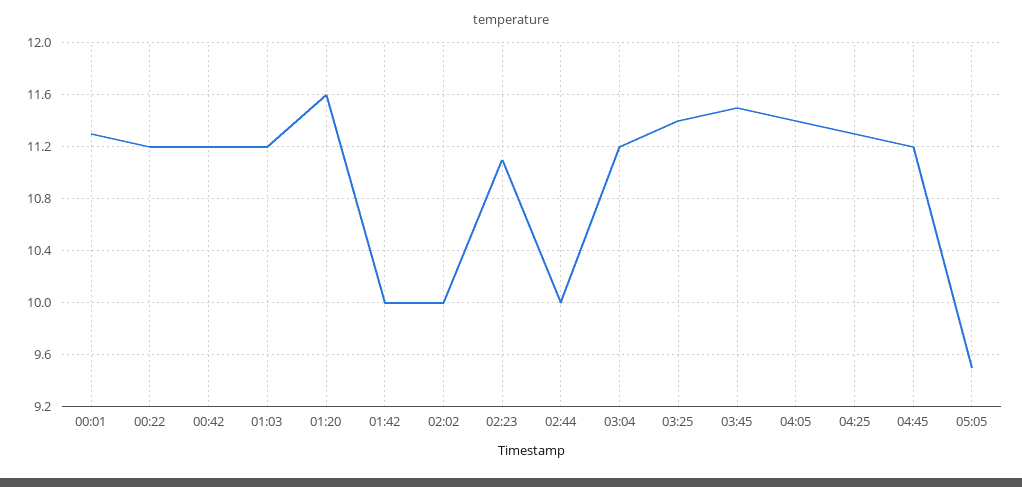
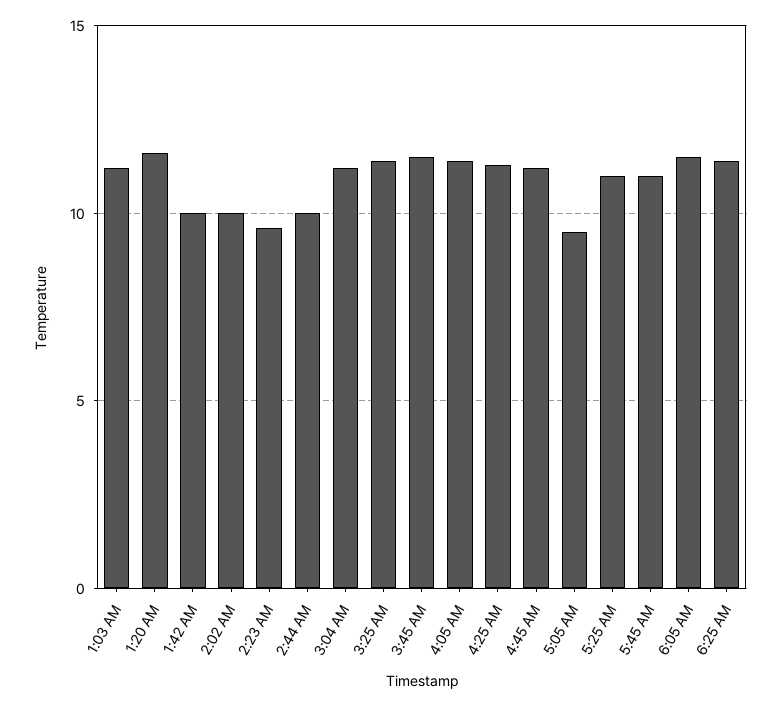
00:01: 11.3 -> none
00:22: 11.2 -> none
00:42: 11.2 -> none
02:23: 11.1 -> 9.5
5:25 AM: none -> 11
5:45 AM: none -> 11
6:05 AM: none -> 11.5
6:25 AM: none -> 11.5

